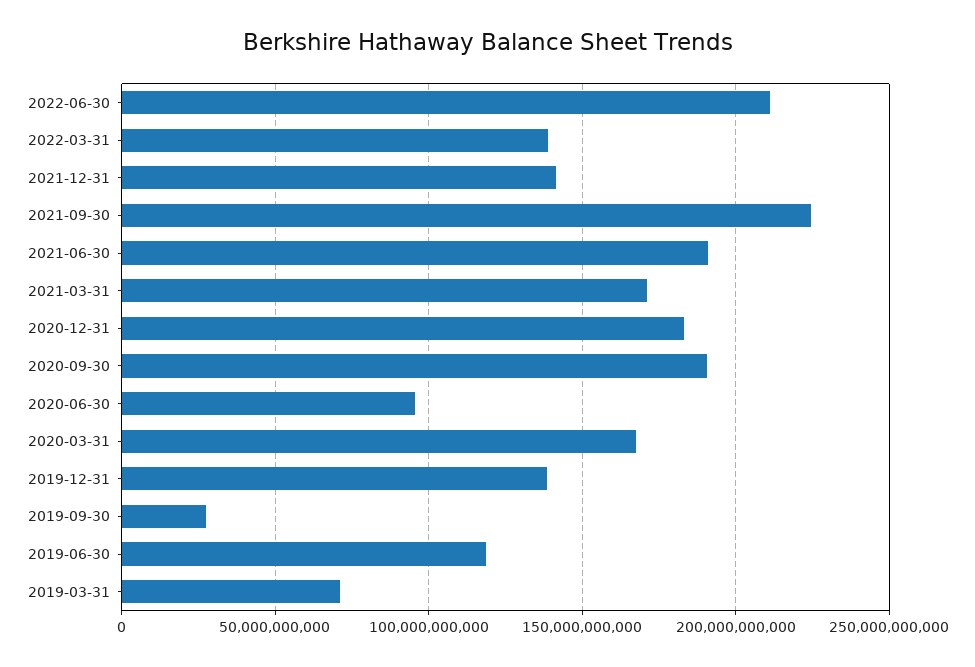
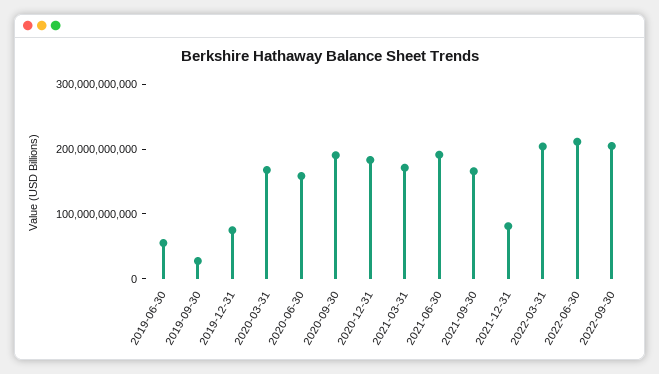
2022-03-31: 140000000000 -> 200000000000
2021-12-31: 140000000000 -> 80000000000
2021-09-30: 225000000000 -> 160000000000
2020-06-30: 95000000000 -> 160000000000
2019-12-31: 140000000000 -> 80000000000
2019-06-30: 120000000000 -> 60000000000
2019-03-31: 70000000000 -> none
2022-09-30: none -> 200000000000

